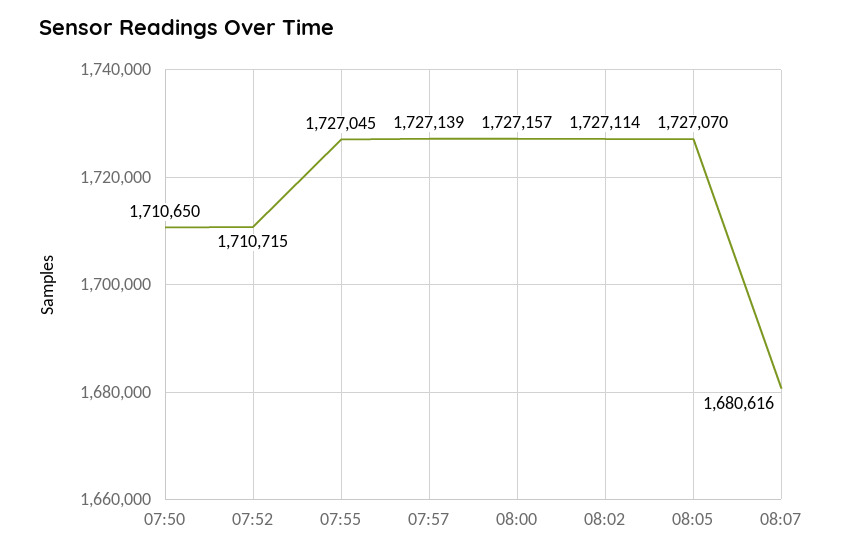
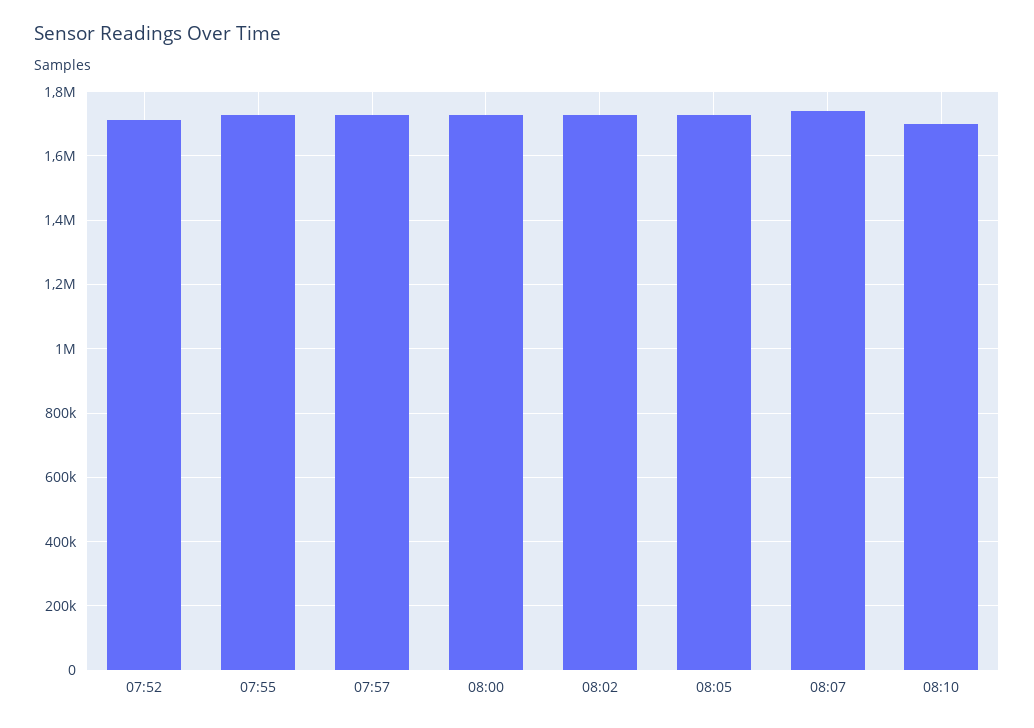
07:50: 1710650 -> none
08:07: 1680616 -> 1740000
08:10: none -> 1700000

